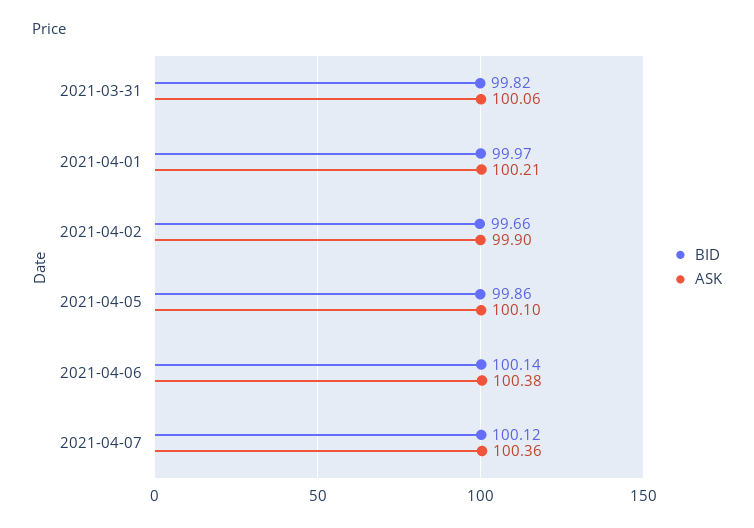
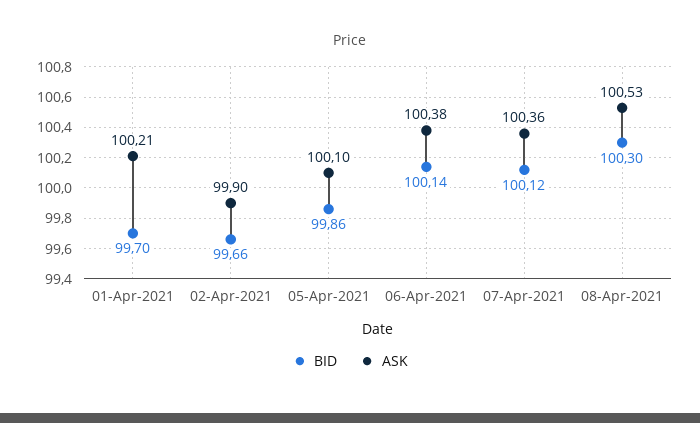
BID, 2021-03-31: 99.82 -> none
ASK, 2021-03-31: 100.06 -> none
BID, 2021-04-01: 99.97 -> 99.7
BID, 08-Apr-2021: none -> 100.3
ASK, 08-Apr-2021: none -> 100.53

